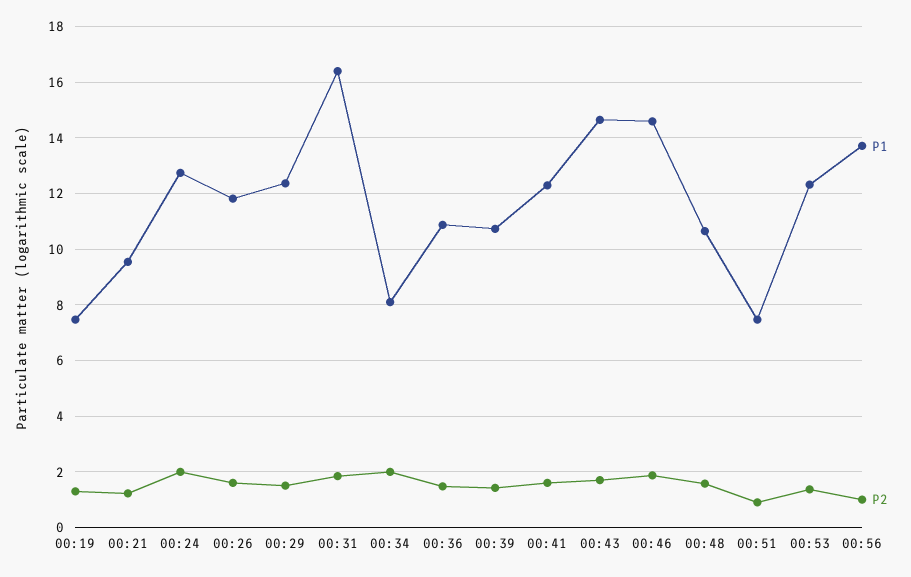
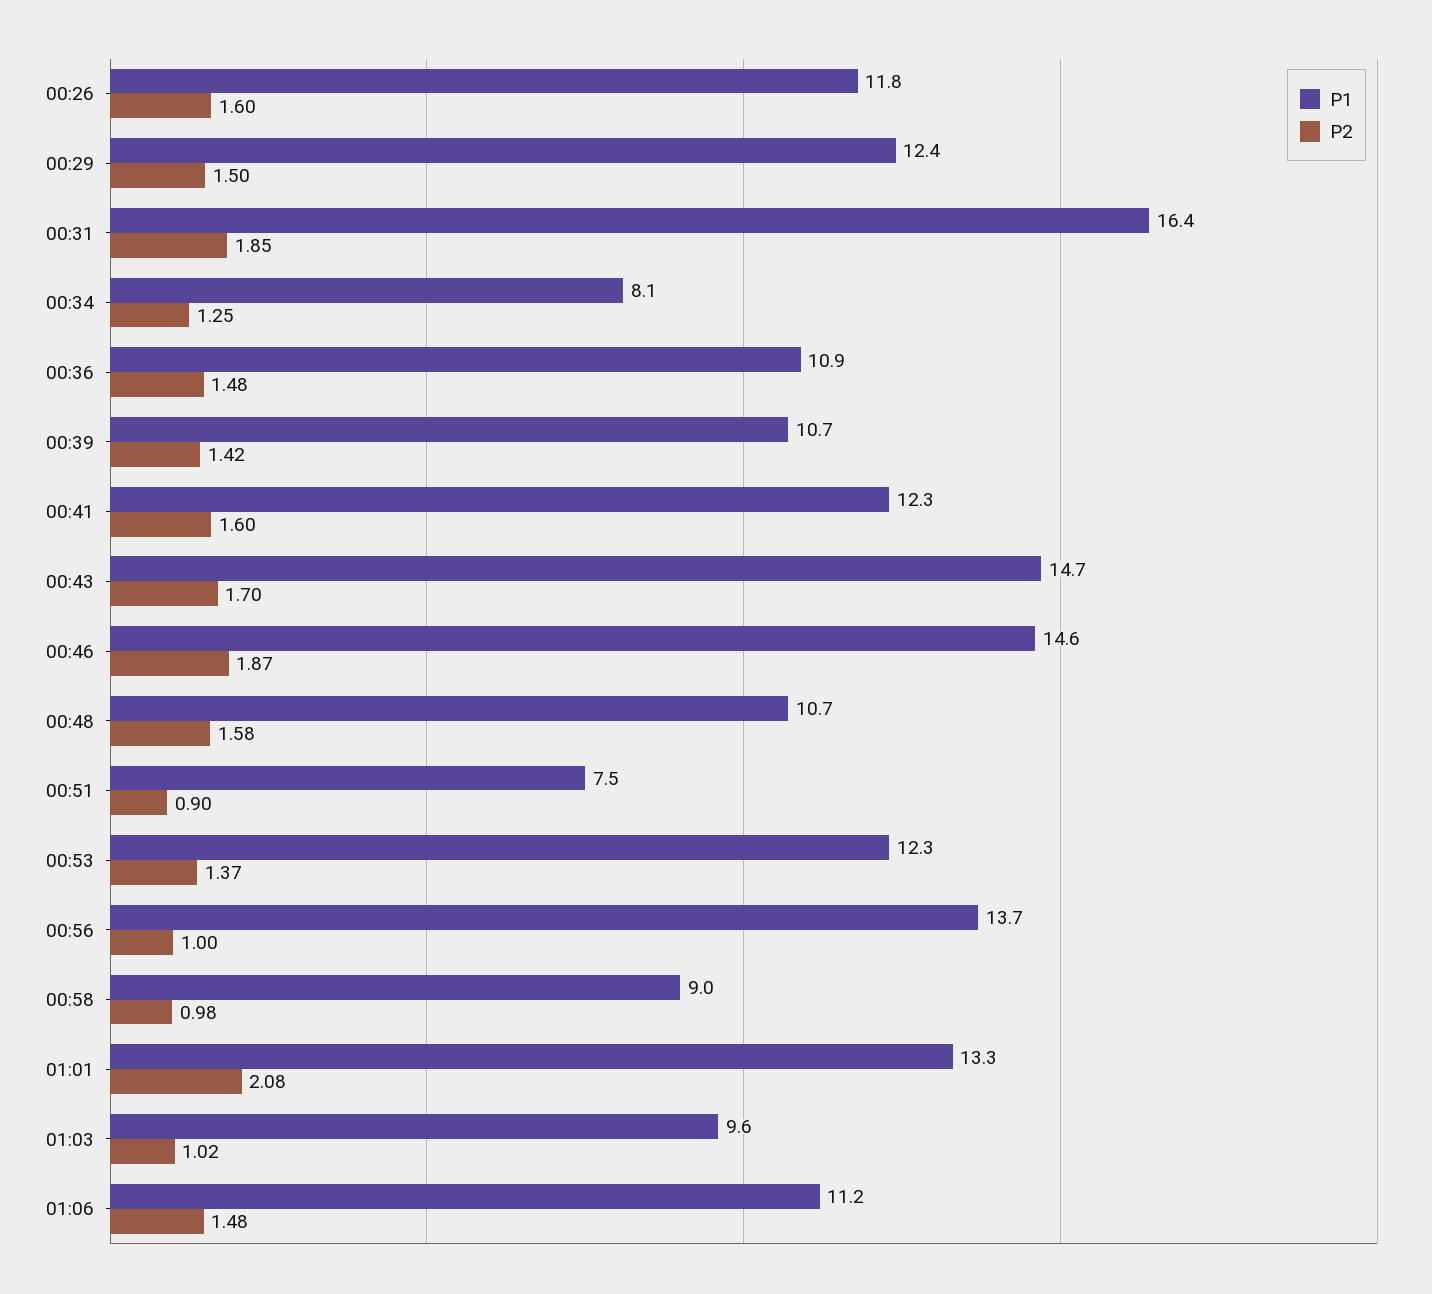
P1, 00:19: 7.5 -> none
P2, 00:19: 1.25 -> none
P1, 00:21: 9.5 -> none
P2, 00:21: 1.25 -> none
P1, 00:24: 12.75 -> none
P2, 00:24: 2 -> none
P2, 00:34: 2 -> 1.25
P1, 00:58: none -> 9
P2, 00:58: none -> 0.98
P1, 01:01: none -> 13.3
P2, 01:01: none -> 2.08
P1, 01:03: none -> 9.6
P2, 01:03: none -> 1.02
P1, 01:06: none -> 11.2
P2, 01:06: none -> 1.48

